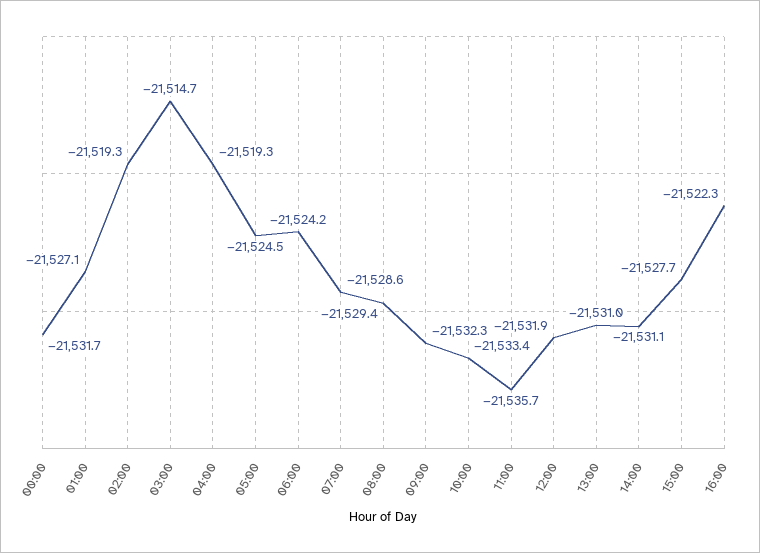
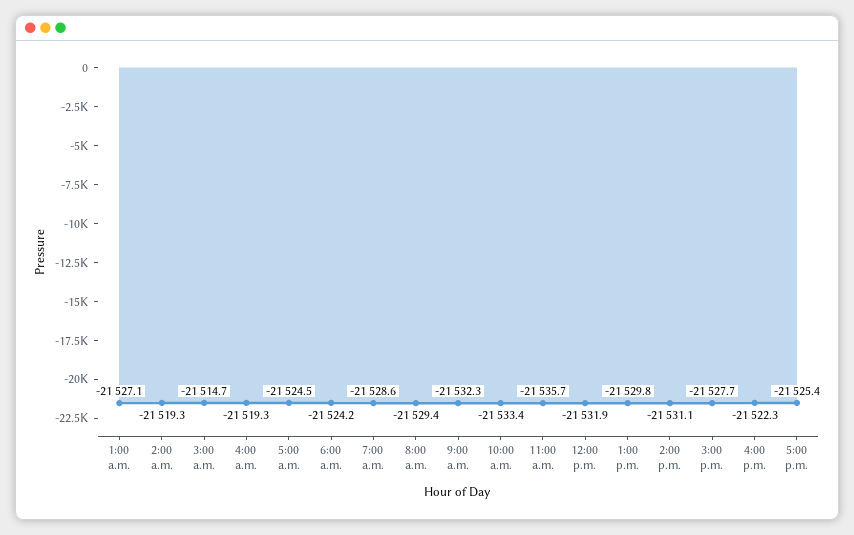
00:00: -21531.7 -> none
13:00: -21531 -> -21529.8
5:00 p.m.: none -> -21525.4

